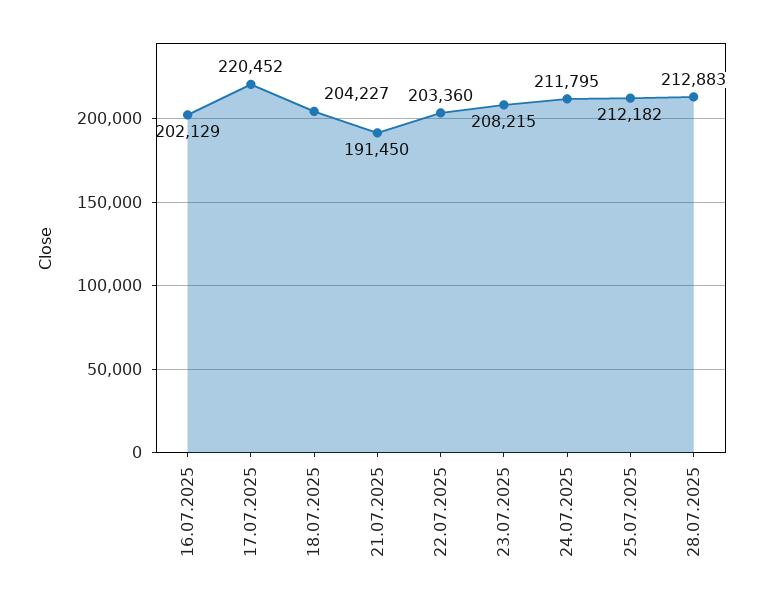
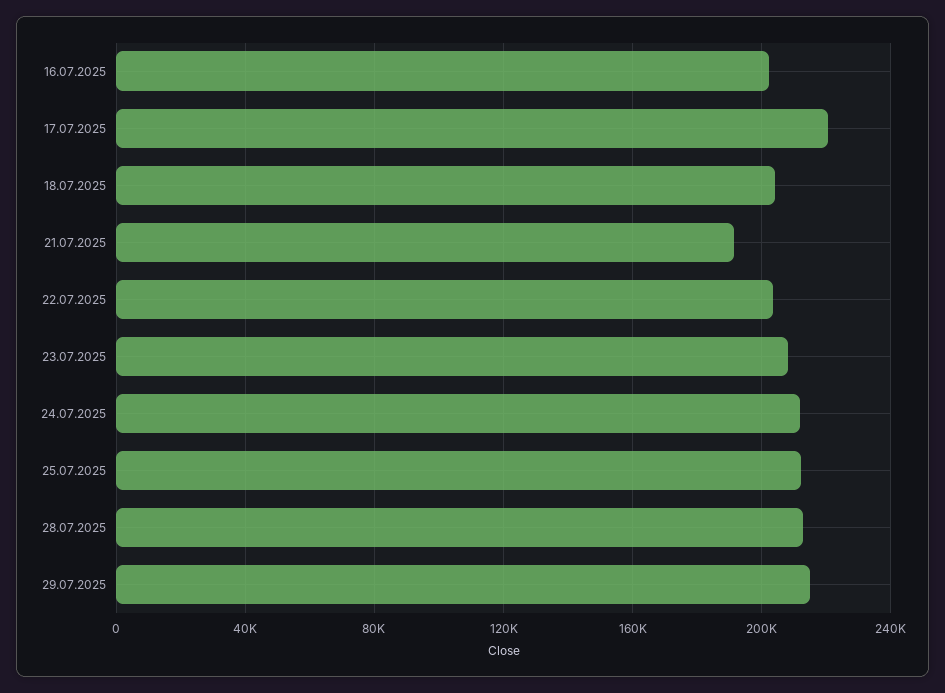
29.07.2025: none -> 215000

